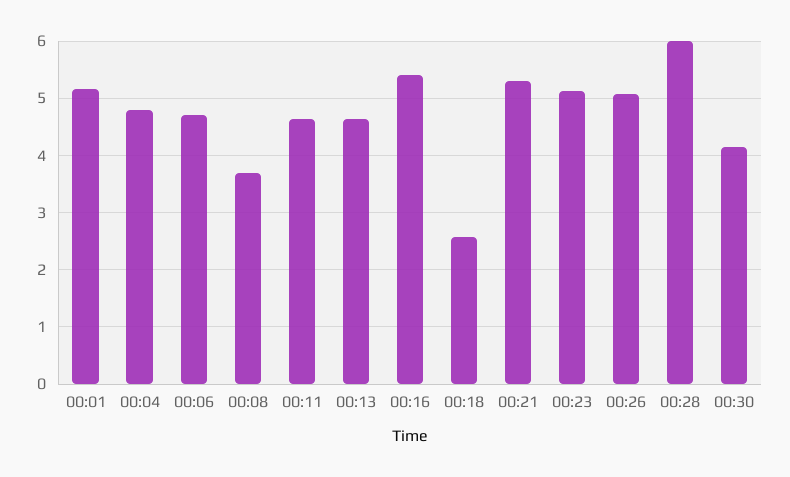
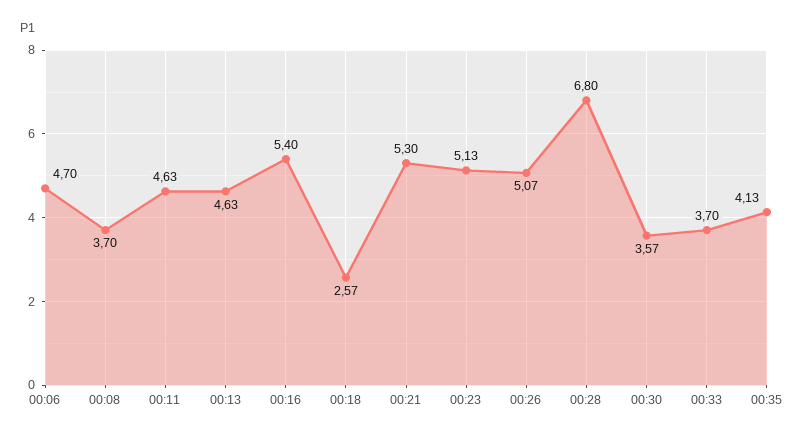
00:01: 5.2 -> none
00:04: 4.8 -> none
00:28: 6 -> 6.8
00:30: 4.2 -> 3.57
00:33: none -> 3.7
00:35: none -> 4.13

